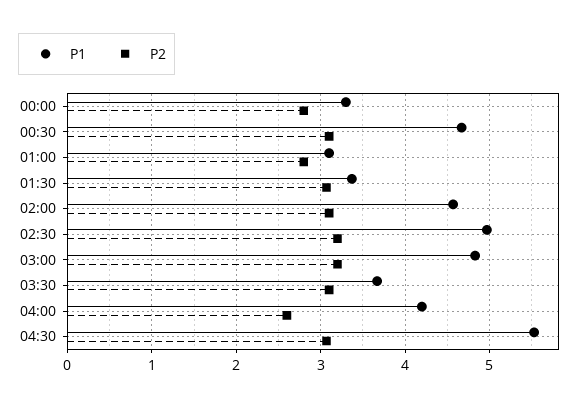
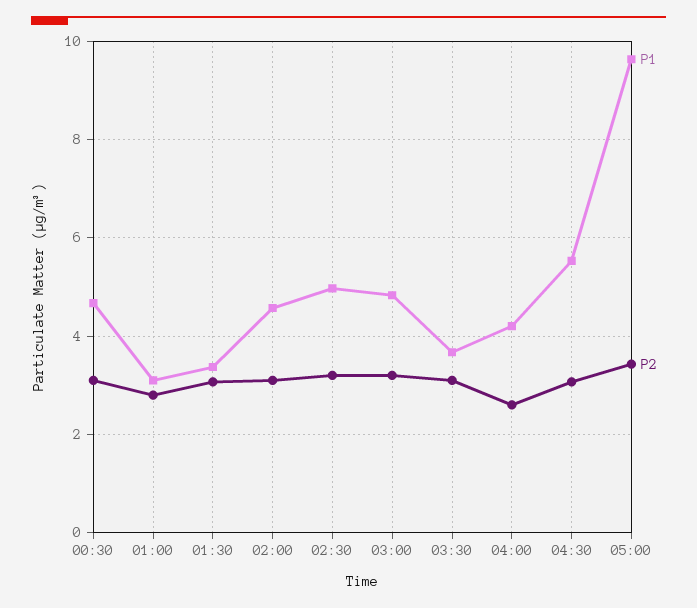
P1, 00:00: 3.3 -> none
P2, 00:00: 2.8 -> none
P1, 05:00: none -> 9.6
P2, 05:00: none -> 3.4

